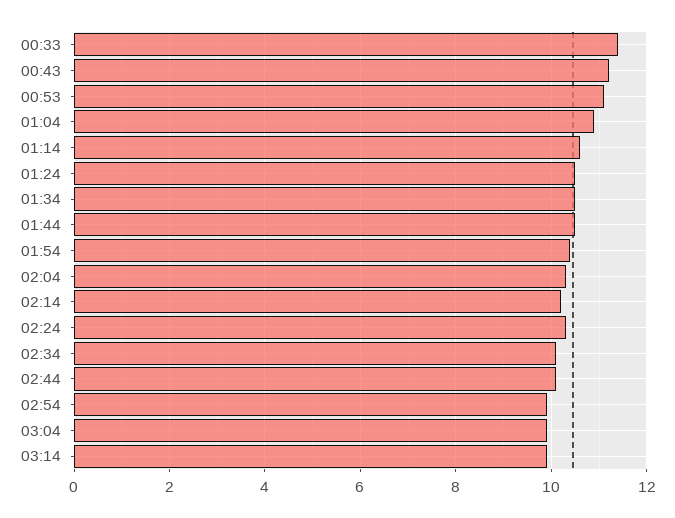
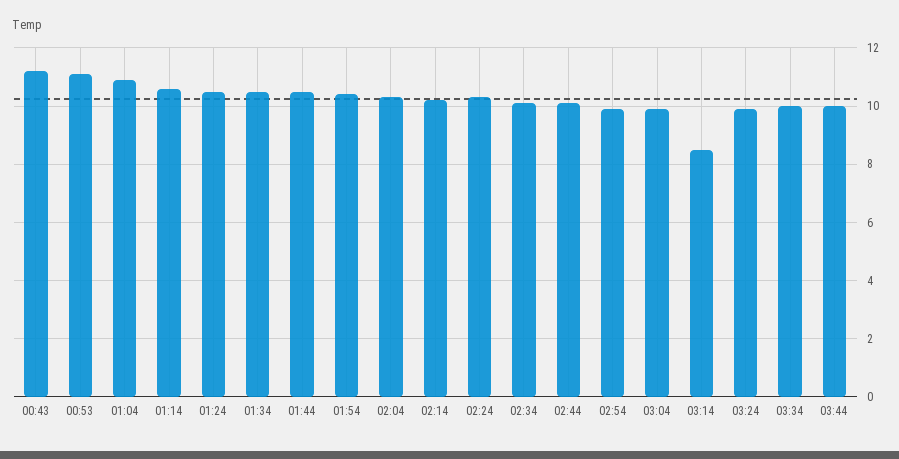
00:33: 11.5 -> none
03:14: 10 -> 8.5
03:24: none -> 10
03:34: none -> 10
03:44: none -> 10

